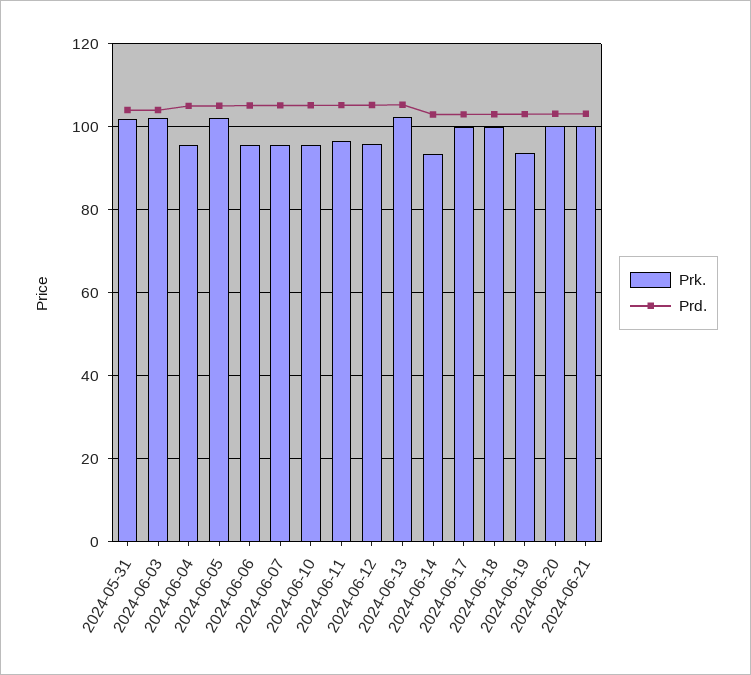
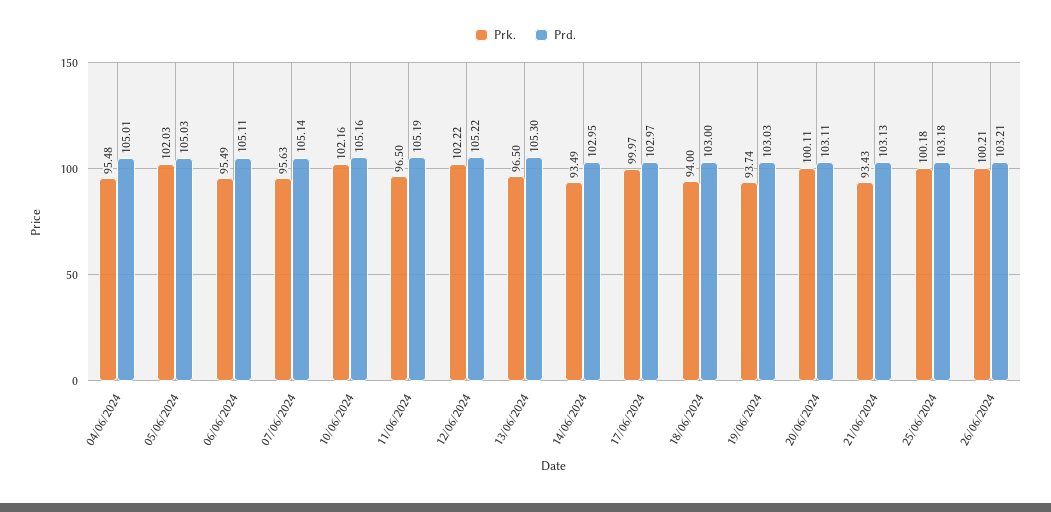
Prk., 2024-05-31: 102 -> none
Prd., 2024-05-31: 104 -> none
Prk., 2024-06-03: 102 -> none
Prd., 2024-06-03: 104 -> none
Prk., 2024-06-10: 96 -> 102.16
Prk., 2024-06-12: 96 -> 102.22
Prk., 2024-06-13: 102 -> 96.5
Prk., 2024-06-18: 100 -> 94
Prk., 2024-06-21: 100 -> 93.43
Prk., 25/06/2024: none -> 100.18
Prd., 25/06/2024: none -> 103.18
Prk., 26/06/2024: none -> 100.21
Prd., 26/06/2024: none -> 103.21

